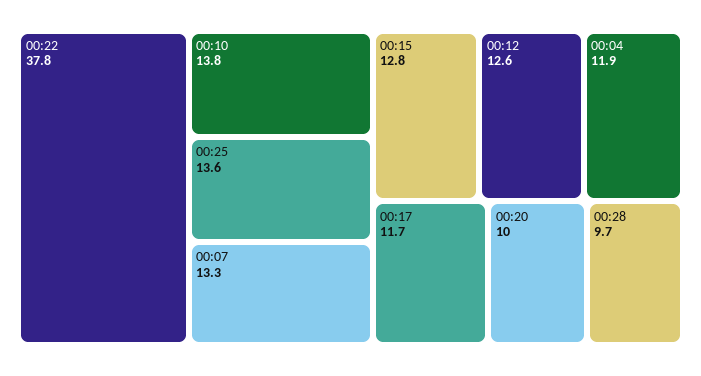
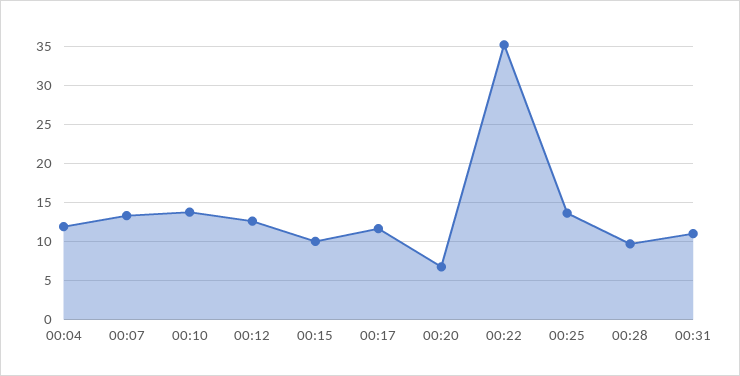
00:22: 37.8 -> 35
00:15: 12.8 -> 10
00:20: 10 -> 7
00:31: none -> 11

